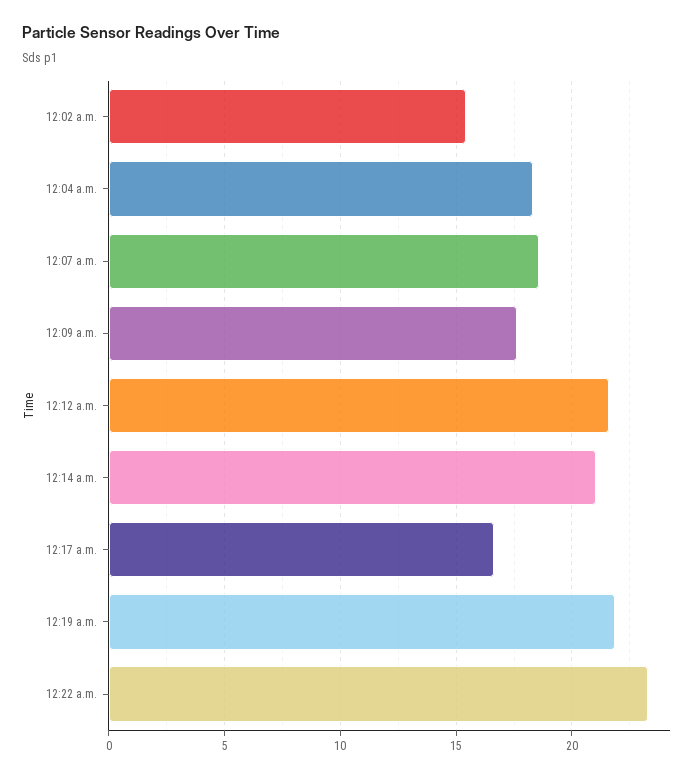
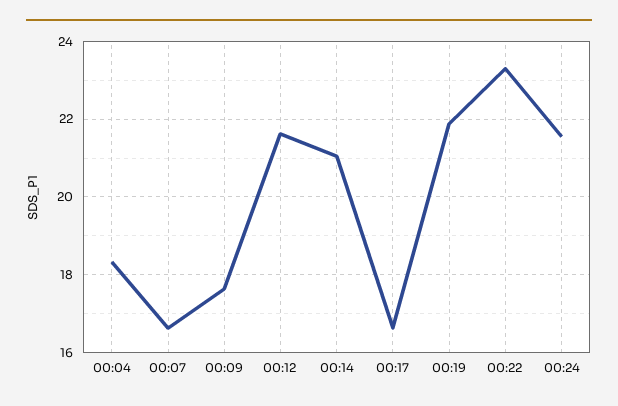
12:02 a.m.: 15.5 -> none
12:07 a.m.: 18.5 -> 16.6
00:24: none -> 21.6

